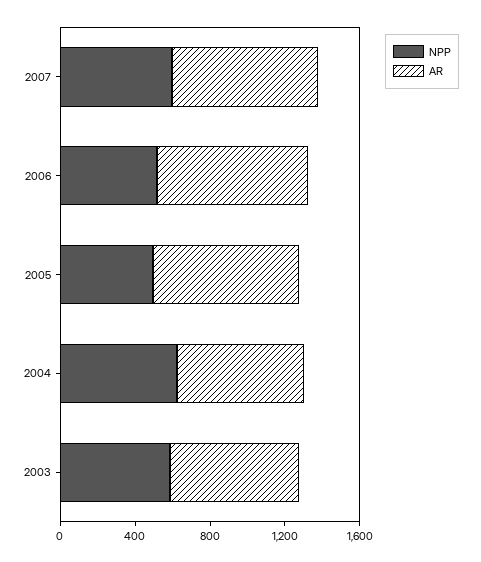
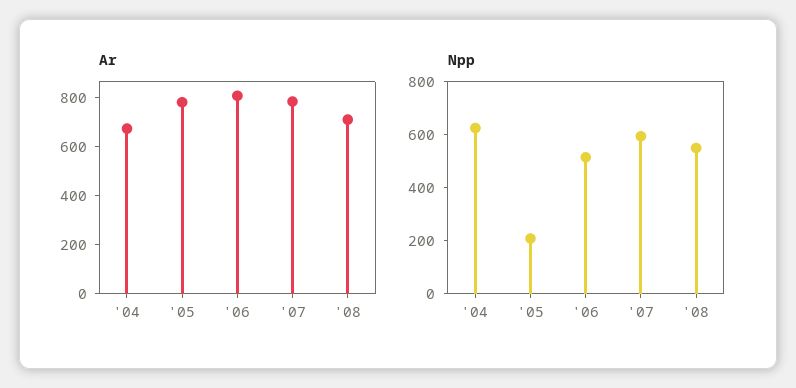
NPP, 2005: 500 -> 200
NPP, 2003: 600 -> none
AR, 2003: 700 -> none
AR, '08: none -> 700
NPP, '08: none -> 550

